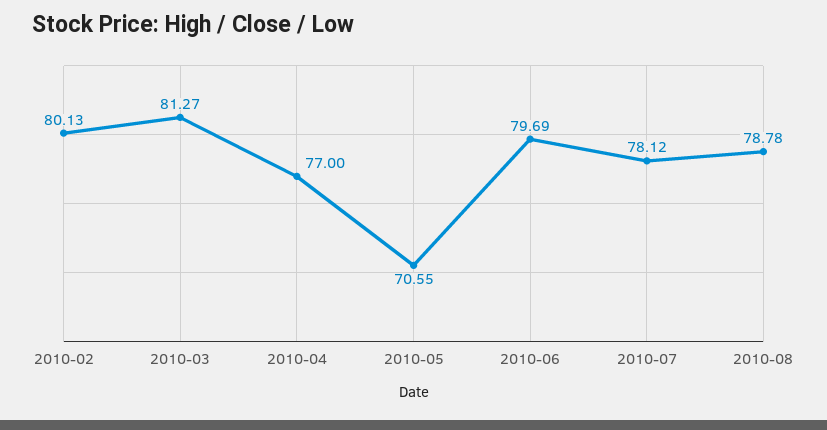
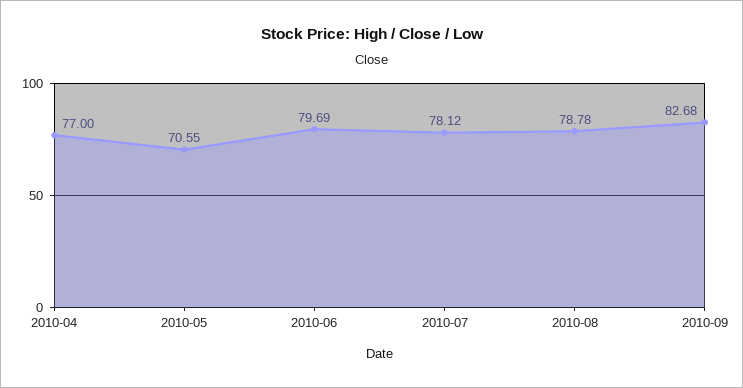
2010-02: 80.13 -> none
2010-03: 81.27 -> none
2010-09: none -> 82.68

